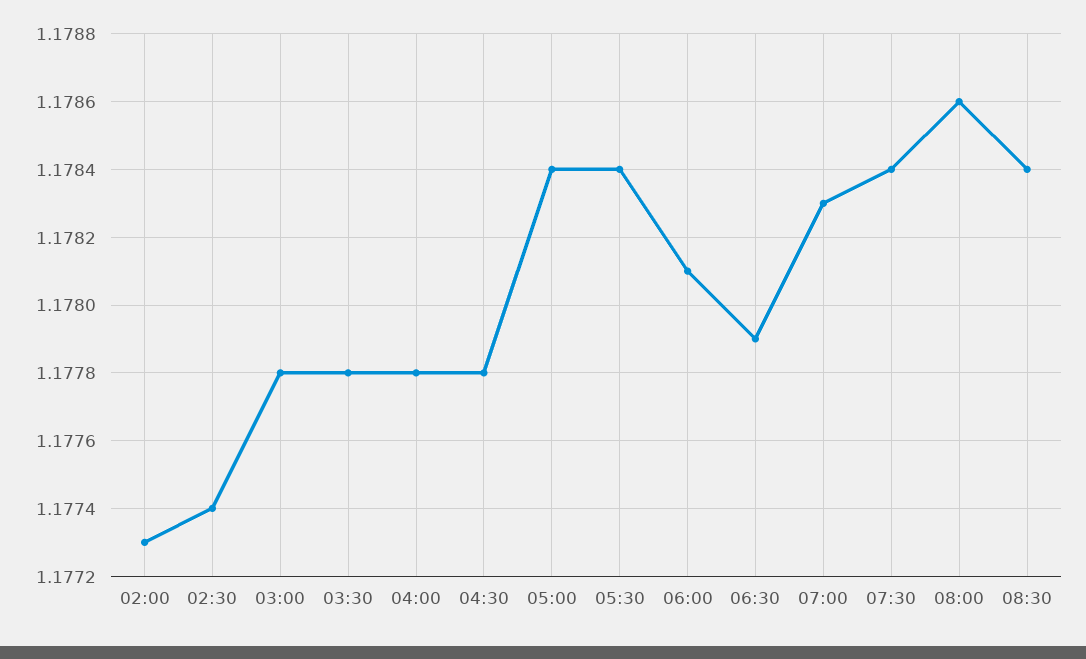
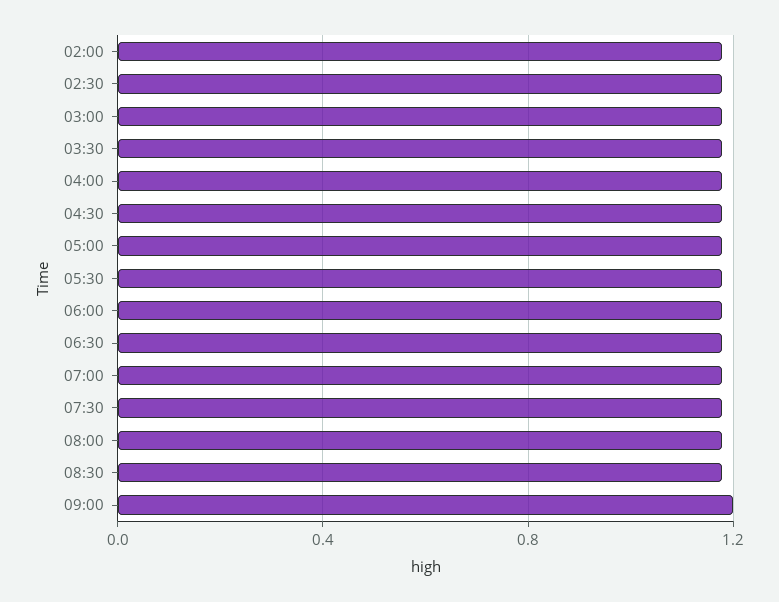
09:00: none -> 1.2

